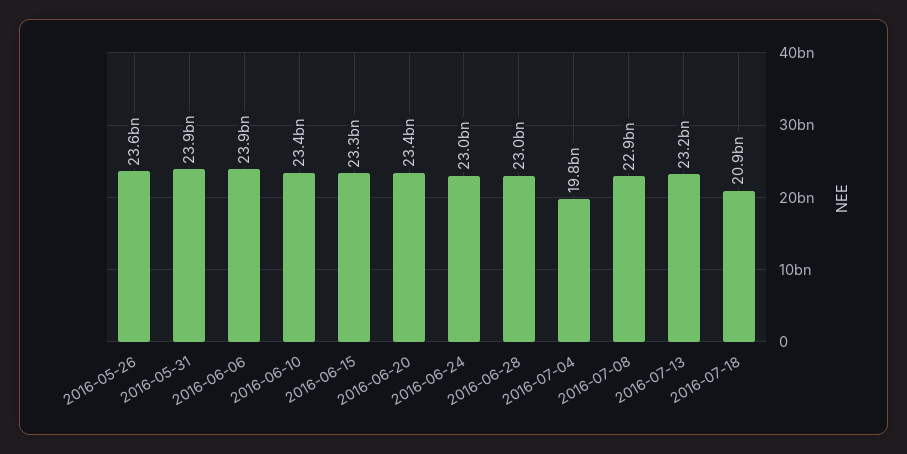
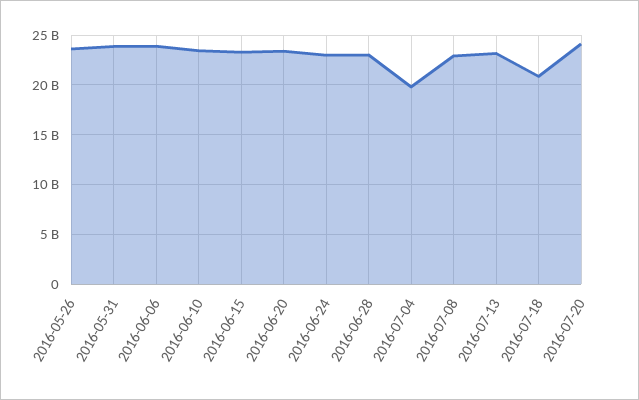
2016-07-20: none -> 24000000000

